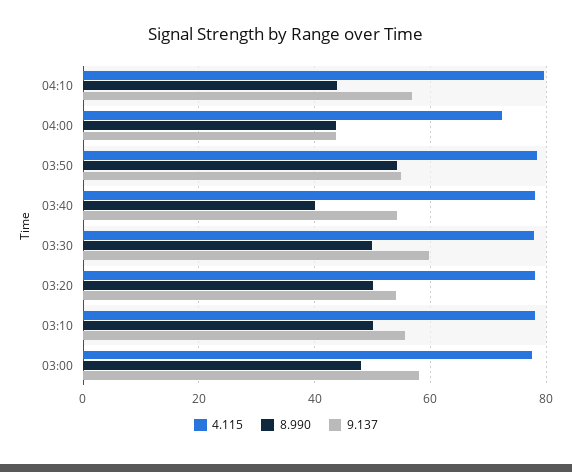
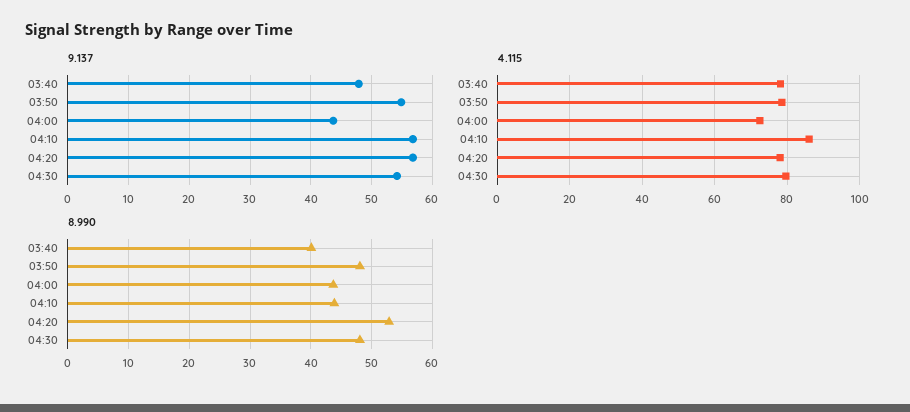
4.115, 04:10: 80 -> 86
8.990, 03:50: 54 -> 48
9.137, 03:40: 54 -> 48
4.115, 03:30: 78 -> none
8.990, 03:30: 50 -> none
9.137, 03:30: 60 -> none
4.115, 03:20: 78 -> none
8.990, 03:20: 50 -> none
9.137, 03:20: 54 -> none
4.115, 03:10: 78 -> none
8.990, 03:10: 50 -> none
9.137, 03:10: 56 -> none
4.115, 03:00: 78 -> none
8.990, 03:00: 48 -> none
9.137, 03:00: 58 -> none
9.137, 04:20: none -> 57
9.137, 04:30: none -> 54
4.115, 04:20: none -> 78
4.115, 04:30: none -> 80
8.990, 04:20: none -> 53
8.990, 04:30: none -> 48

